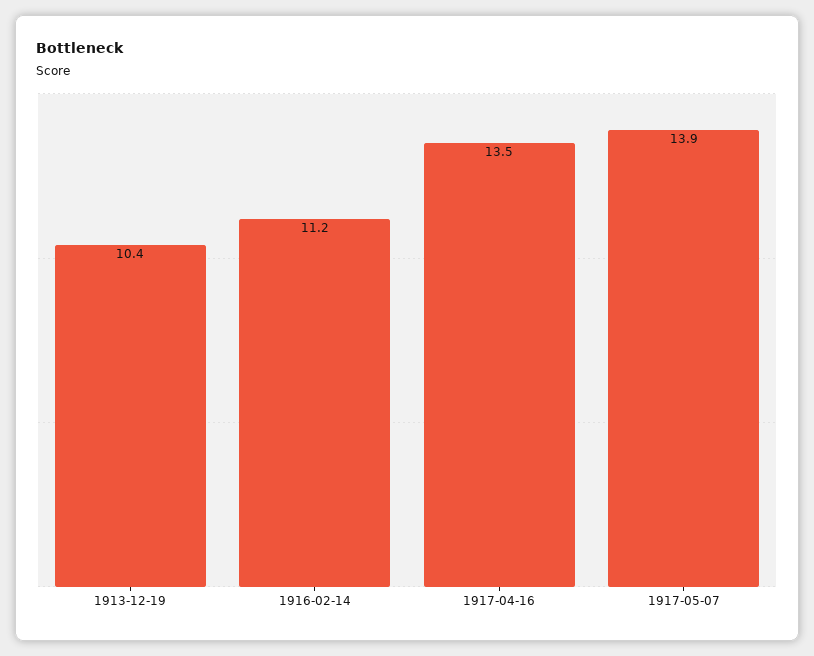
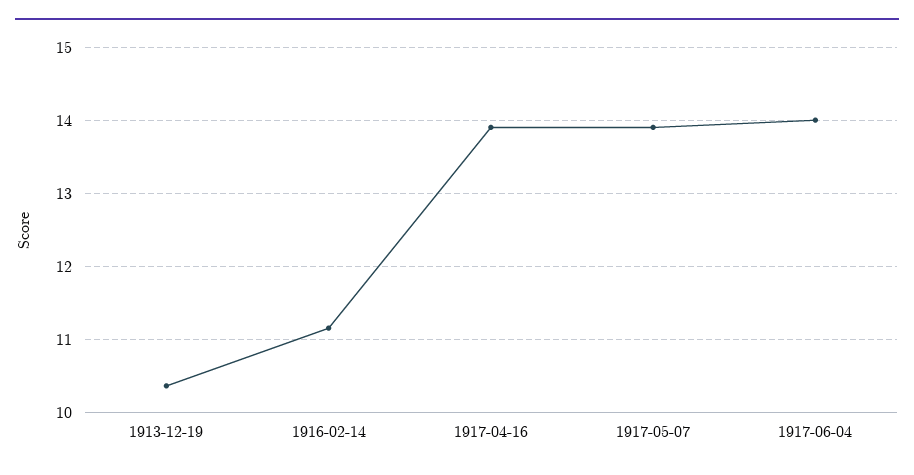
1917-04-16: 13.5 -> 13.9
1917-06-04: none -> 14

